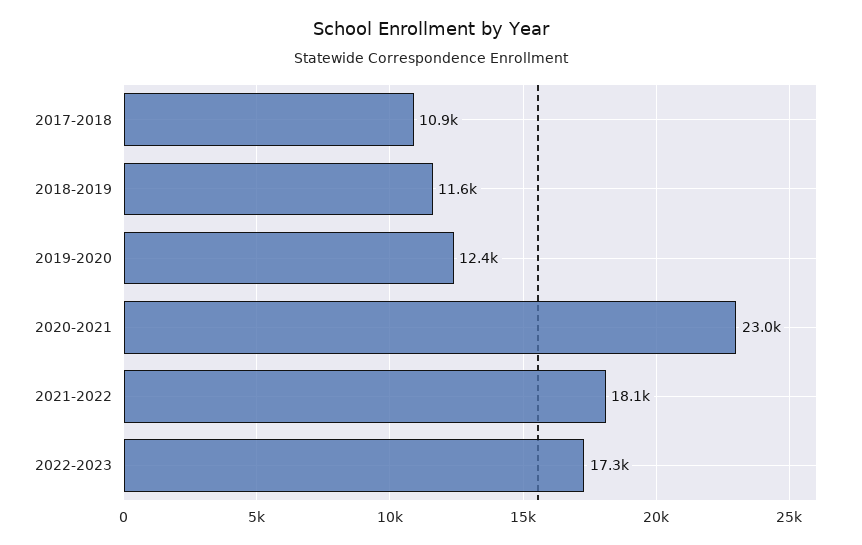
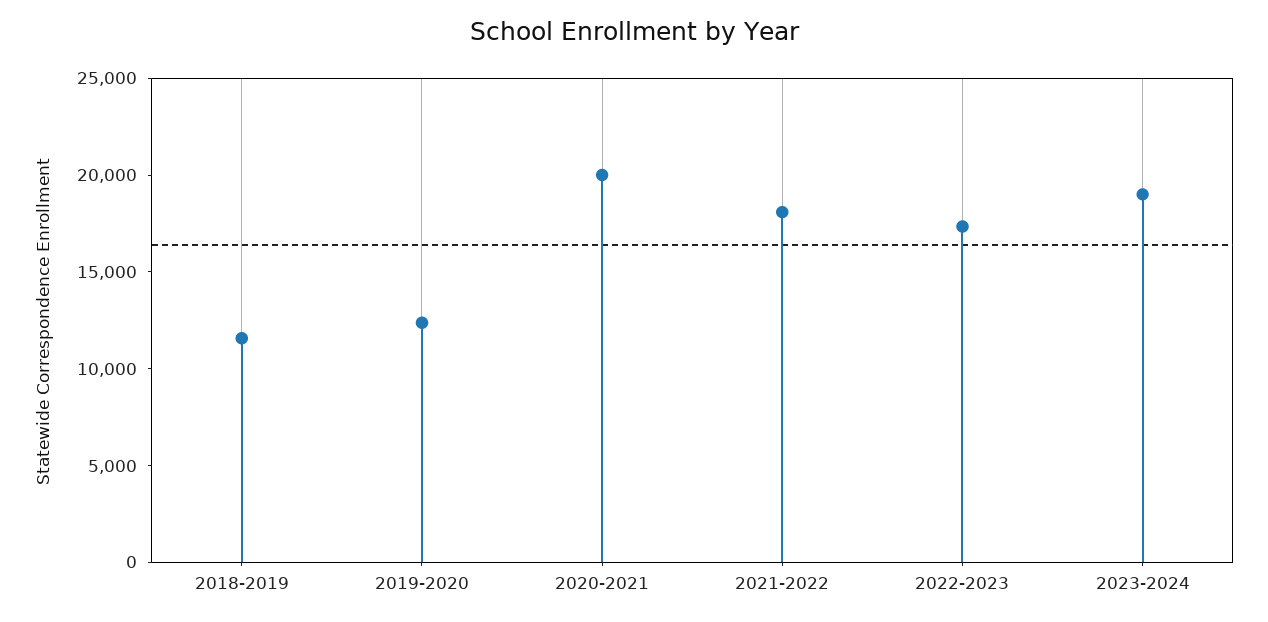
2017-2018: 10900 -> none
2020-2021: 23000 -> 20000
2023-2024: none -> 19000

